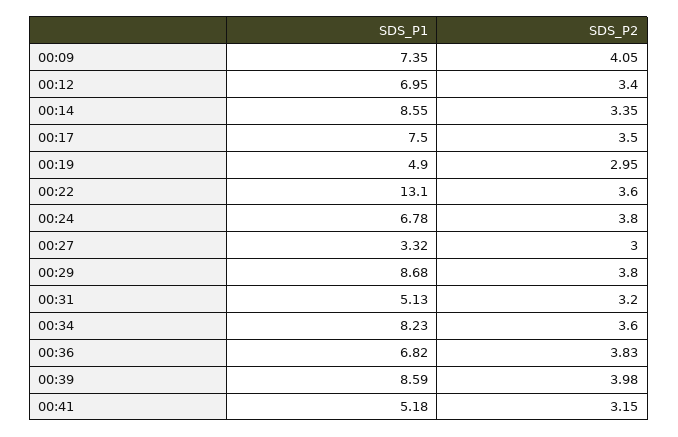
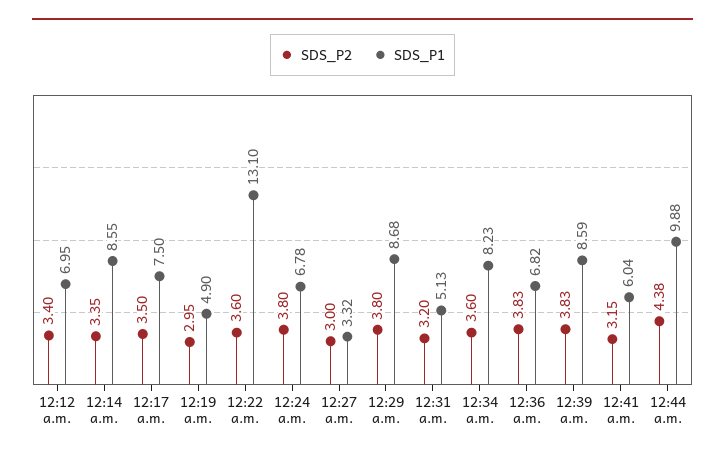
SDS_P1, 00:09: 7.35 -> none
SDS_P2, 00:09: 4.05 -> none
SDS_P2, 00:39: 3.98 -> 3.83
SDS_P1, 00:41: 5.18 -> 6.04
SDS_P2, 12:44 a.m.: none -> 4.38
SDS_P1, 12:44 a.m.: none -> 9.88

